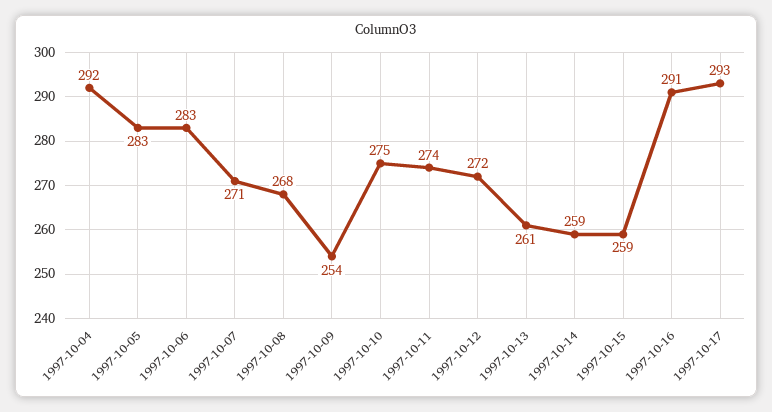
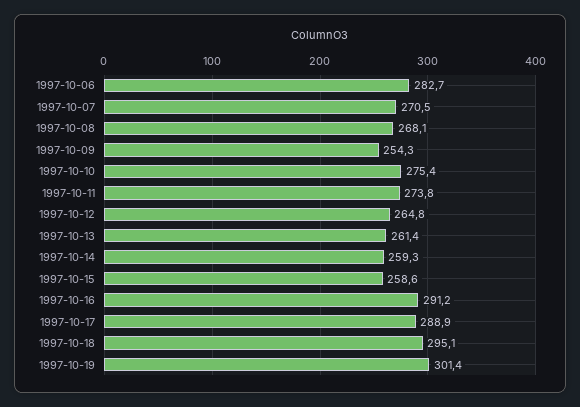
1997-10-04: 292 -> none
1997-10-05: 283 -> none
1997-10-12: 272 -> 264.8
1997-10-17: 293 -> 288.9
1997-10-18: none -> 295.1
1997-10-19: none -> 301.4

